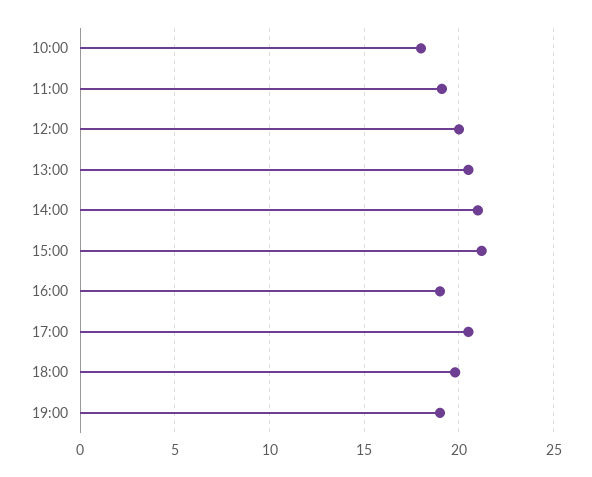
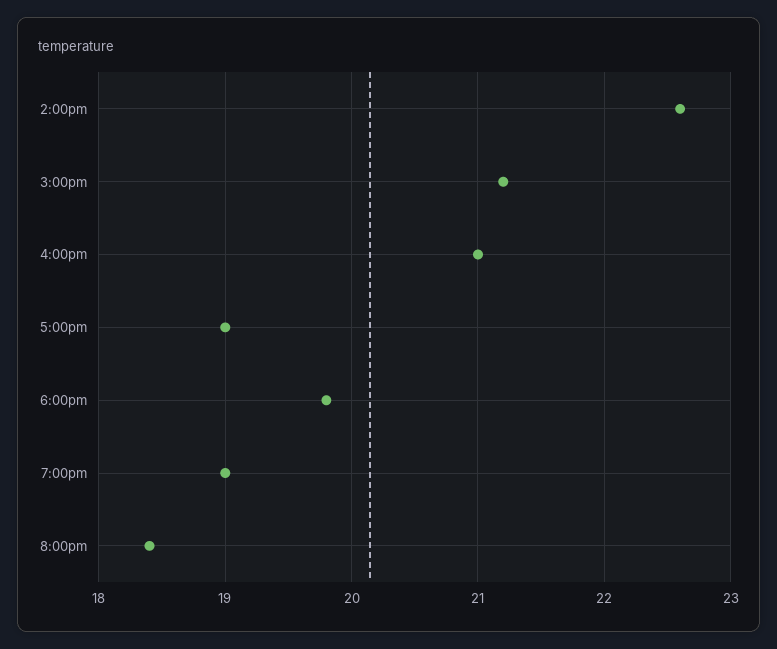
10:00: 18 -> none
11:00: 19 -> none
12:00: 20 -> none
13:00: 20.5 -> none
14:00: 21 -> 22.6
16:00: 19 -> 21
17:00: 20.5 -> 19
8:00pm: none -> 18.4

